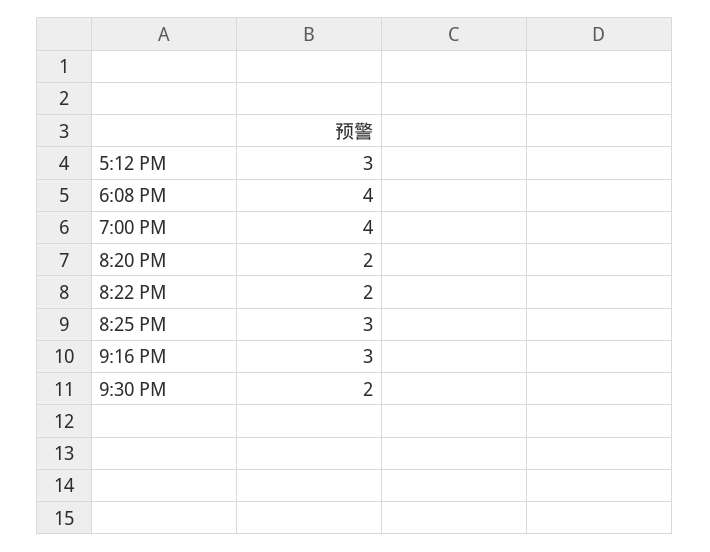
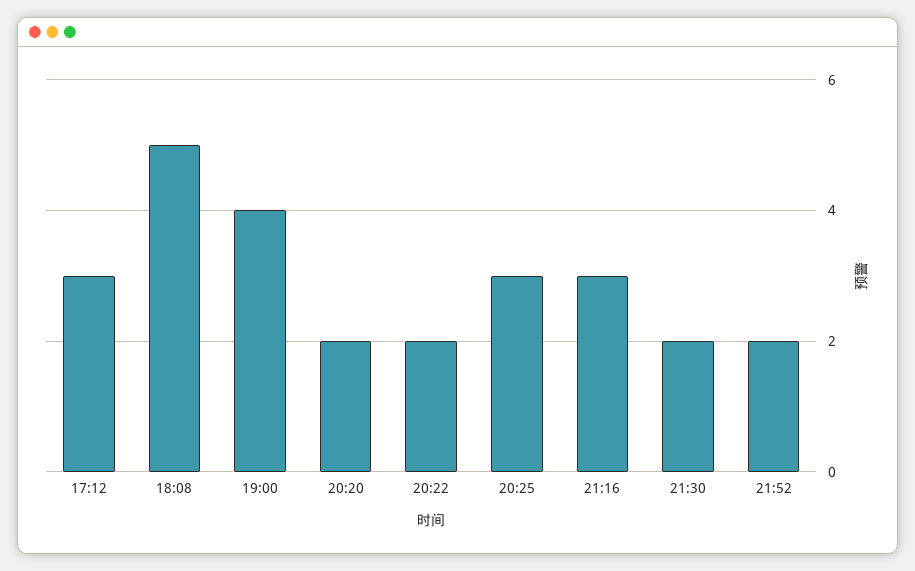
6:08 PM: 4 -> 5
21:52: none -> 2

